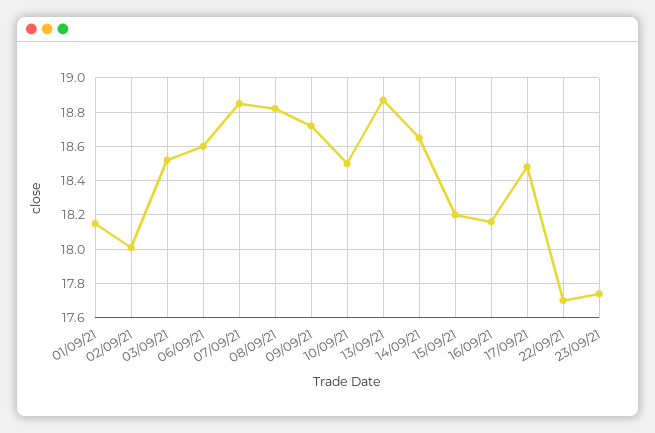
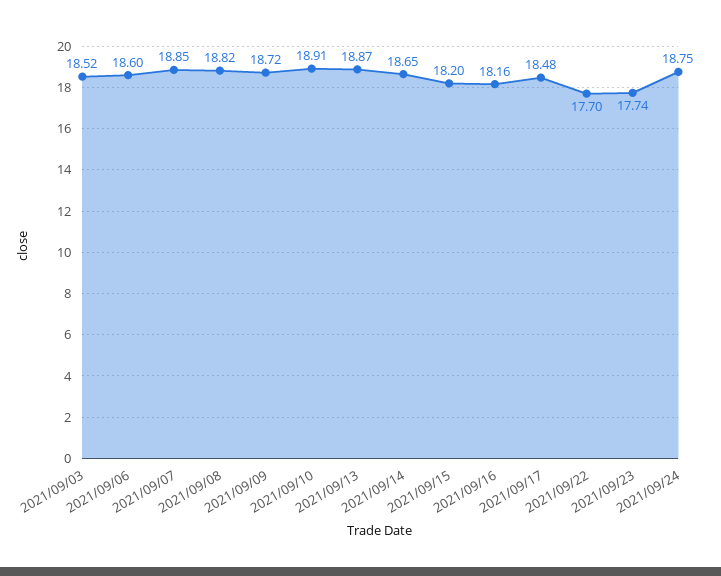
01/09/21: 18.15 -> none
02/09/21: 18 -> none
10/09/21: 18.5 -> 18.91
2021/09/24: none -> 18.75

